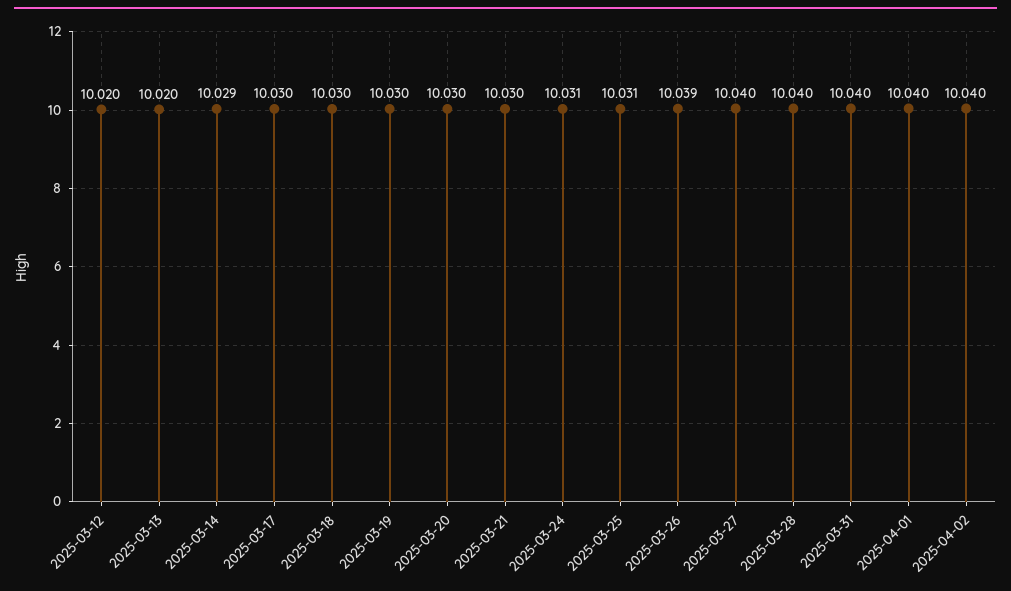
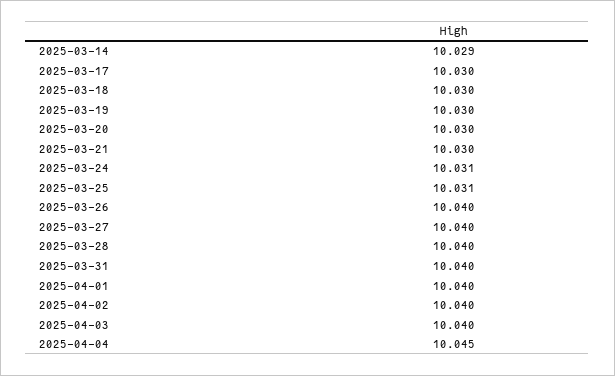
2025-03-12: 10.02 -> none
2025-03-13: 10.02 -> none
2025-03-26: 10.039 -> 10.04
2025-04-03: none -> 10.04
2025-04-04: none -> 10.045

